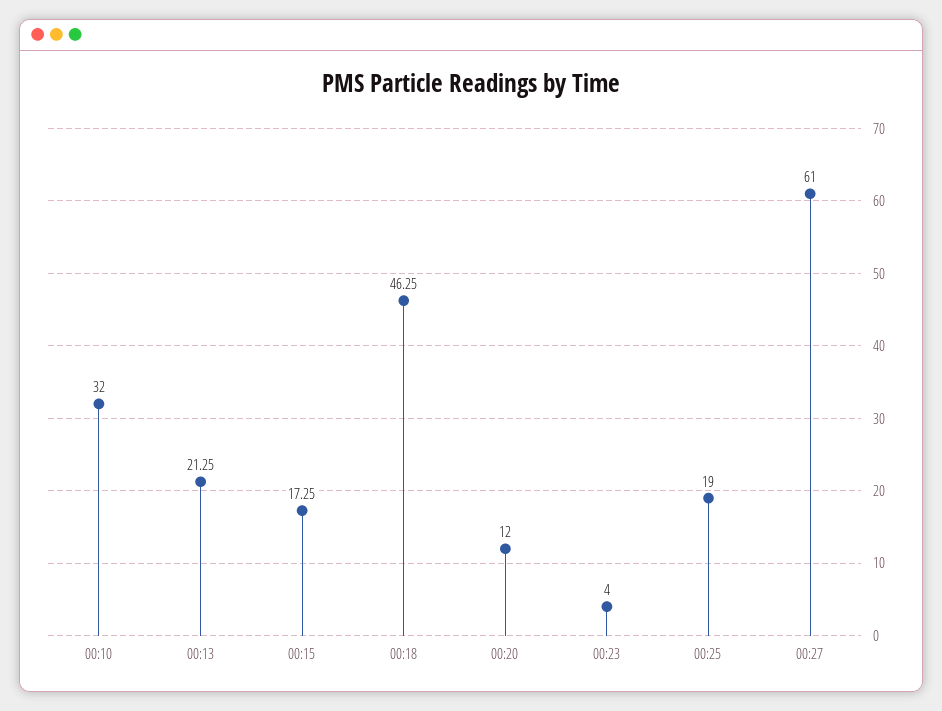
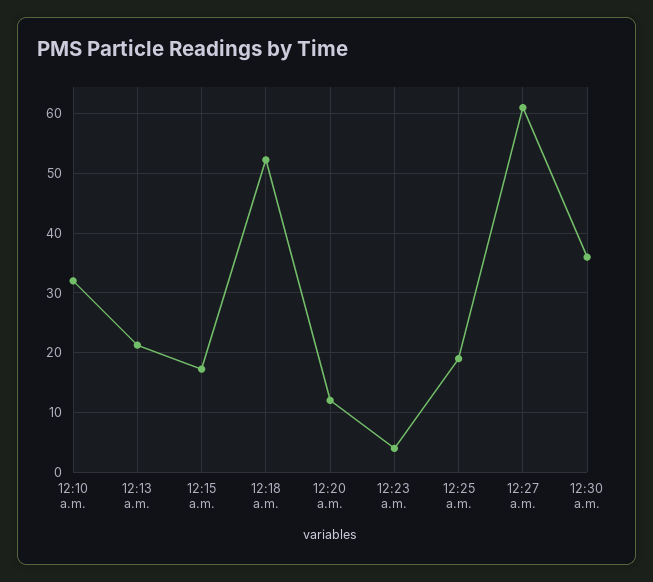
00:18: 46.25 -> 52
12:30 a.m.: none -> 36

